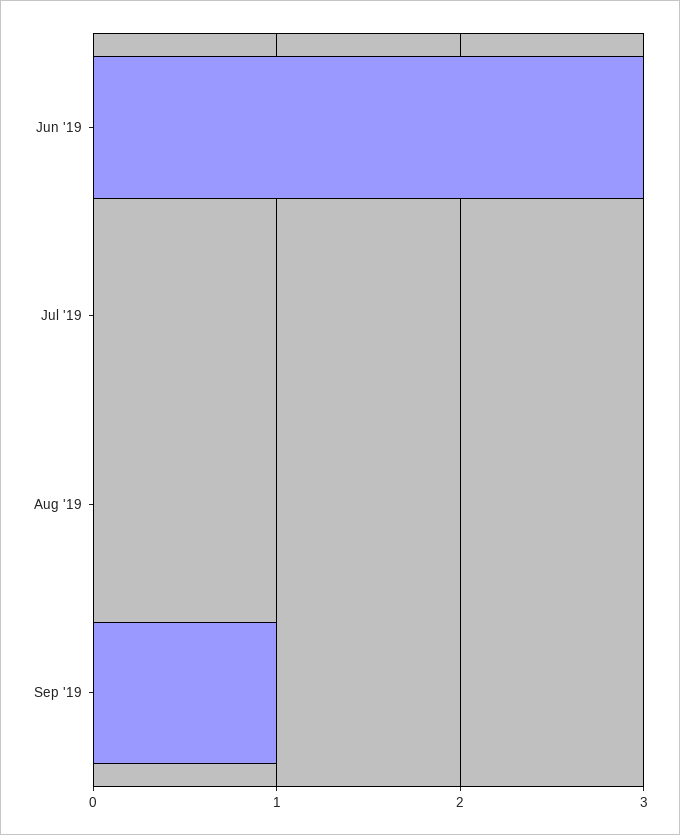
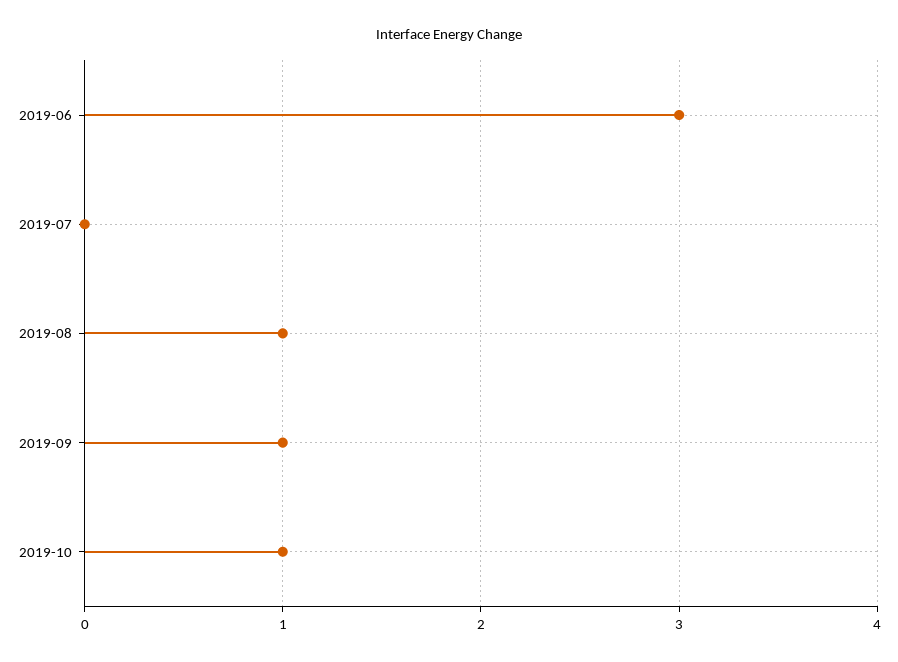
Aug '19: 0 -> 1
2019-10: none -> 1

